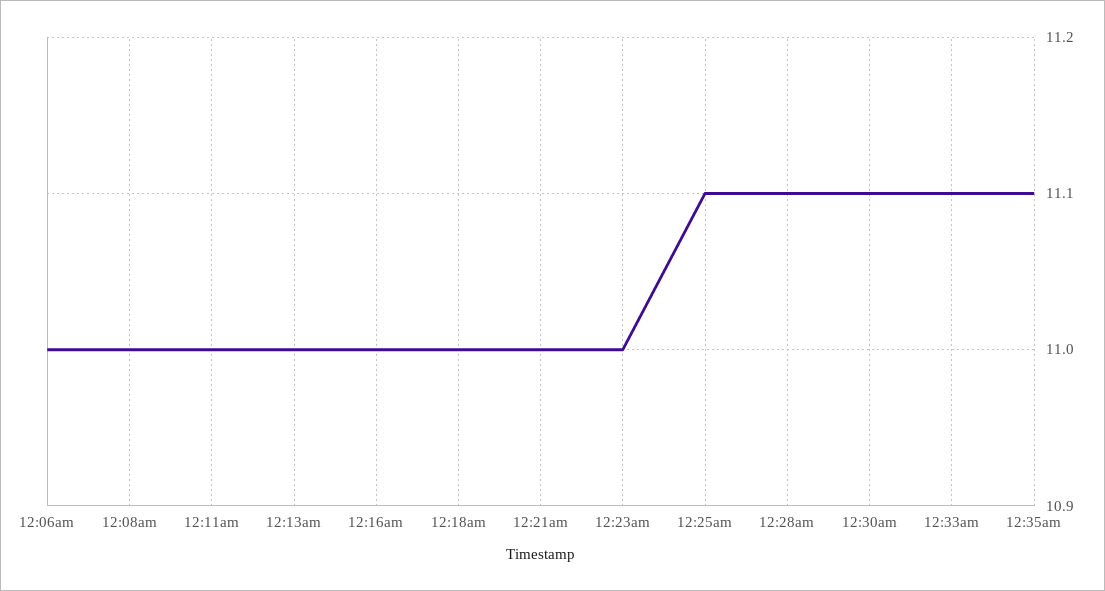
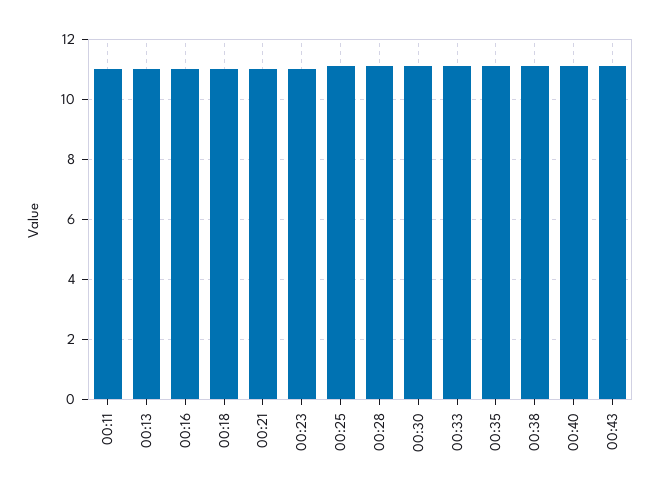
12:06am: 11 -> none
12:08am: 11 -> none
00:38: none -> 11
00:40: none -> 11
00:43: none -> 11

